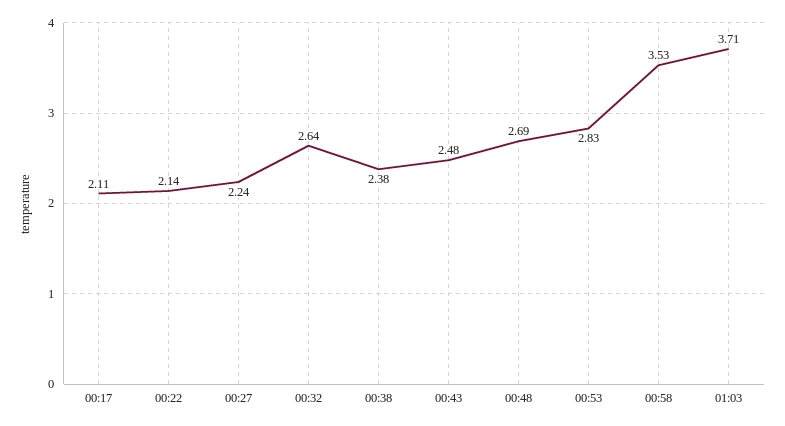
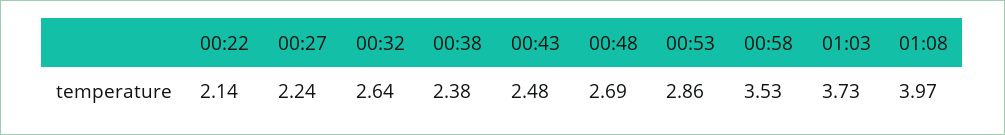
00:17: 2.11 -> none
00:53: 2.83 -> 2.86
01:03: 3.71 -> 3.73
01:08: none -> 3.97

